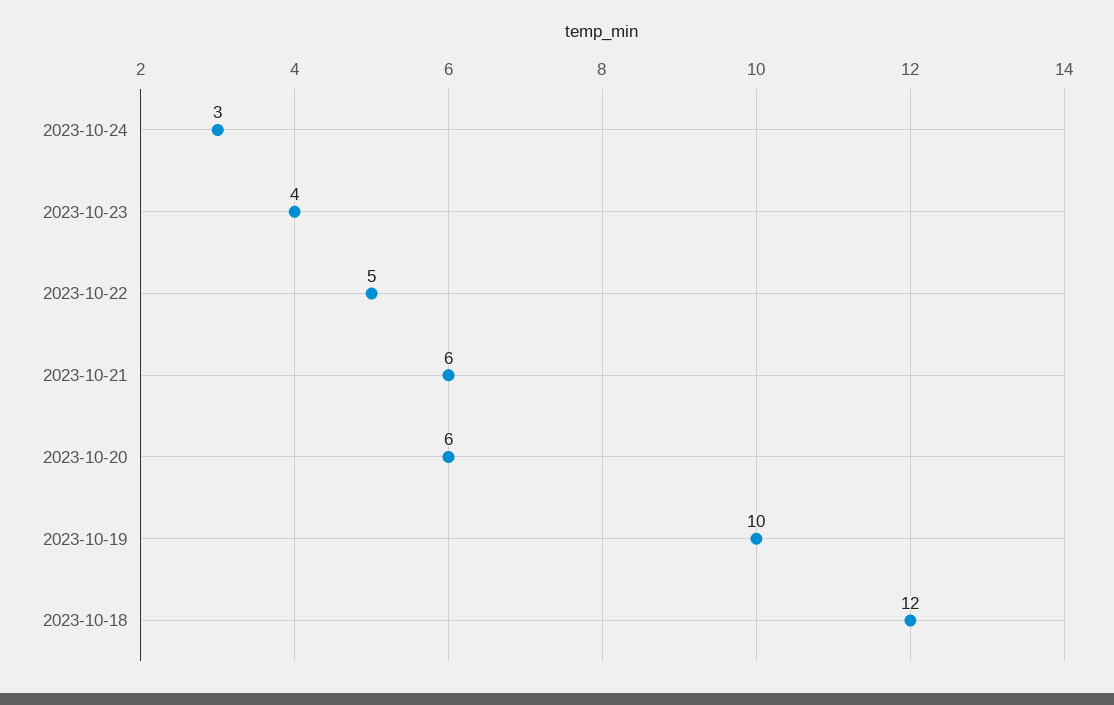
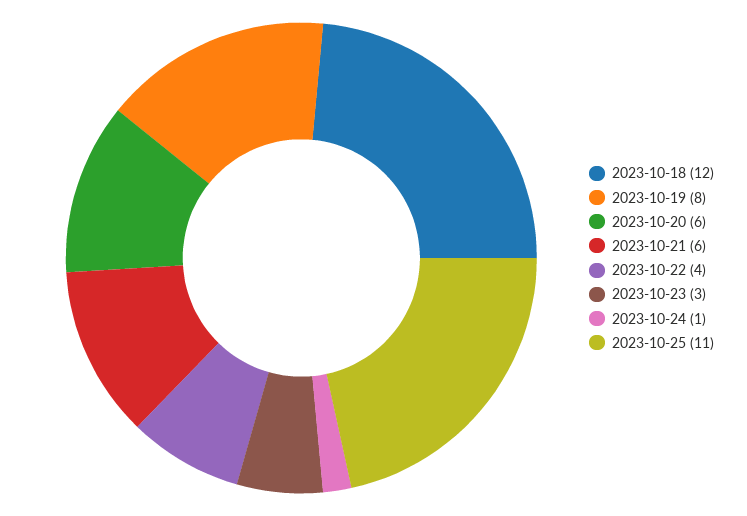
2023-10-24: 3 -> 1
2023-10-23: 4 -> 3
2023-10-22: 5 -> 4
2023-10-19: 10 -> 8
2023-10-25: none -> 11

